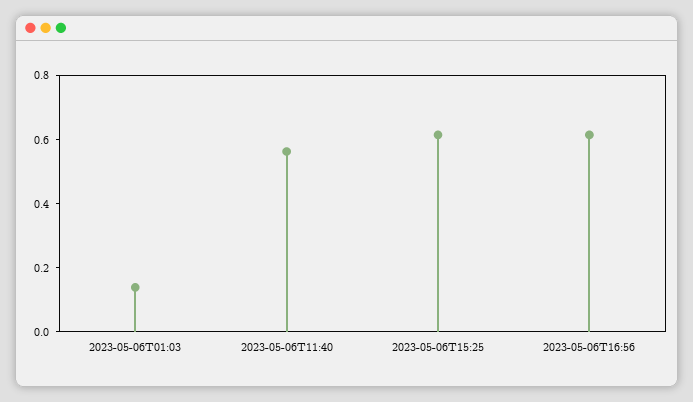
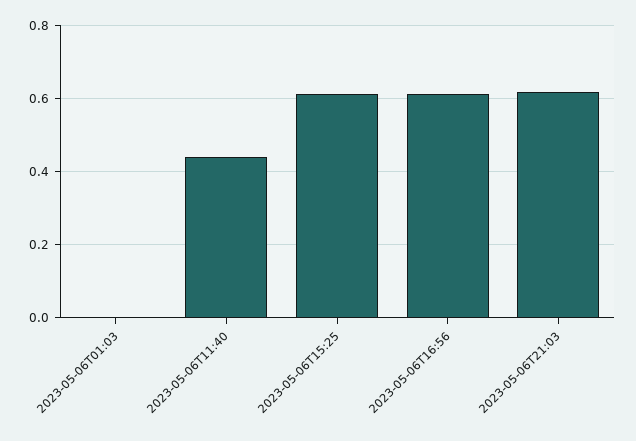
2023-05-06T01:03: 0.15 -> 0
2023-05-06T11:40: 0.55 -> 0.44
2023-05-06T21:03: none -> 0.62

